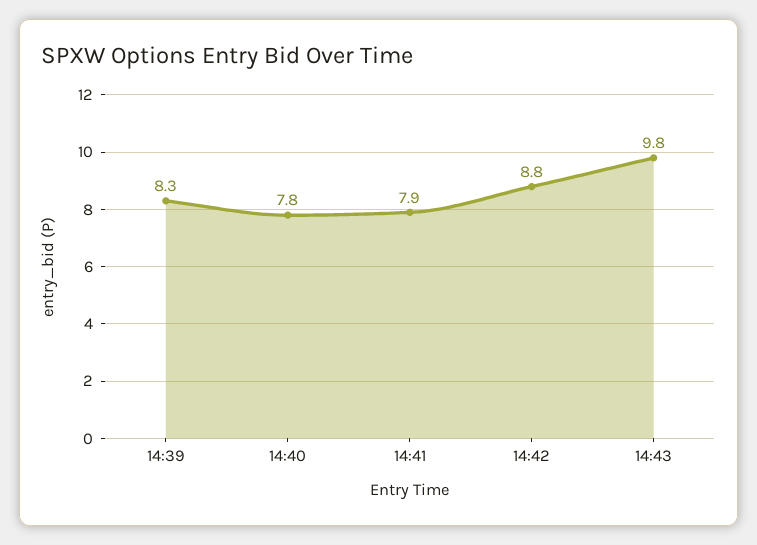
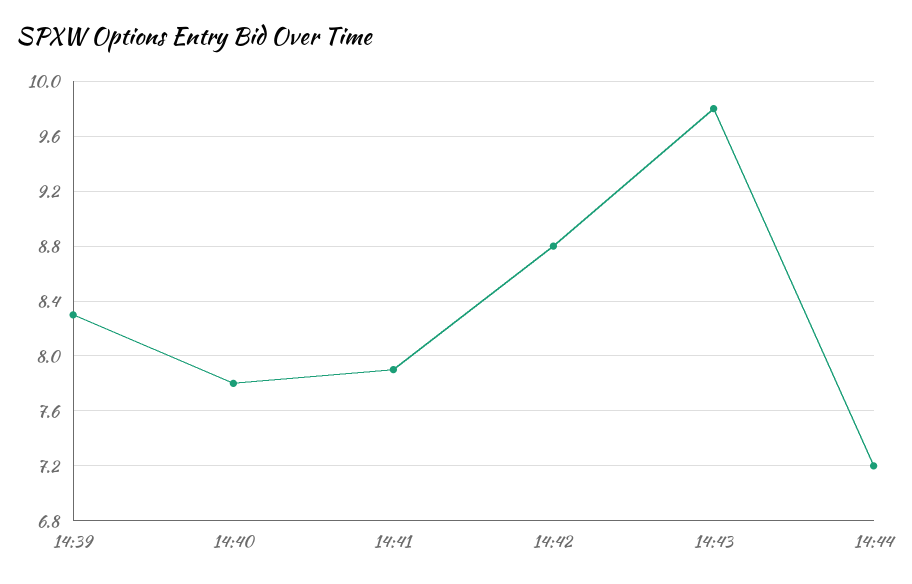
14:44: none -> 7.2

